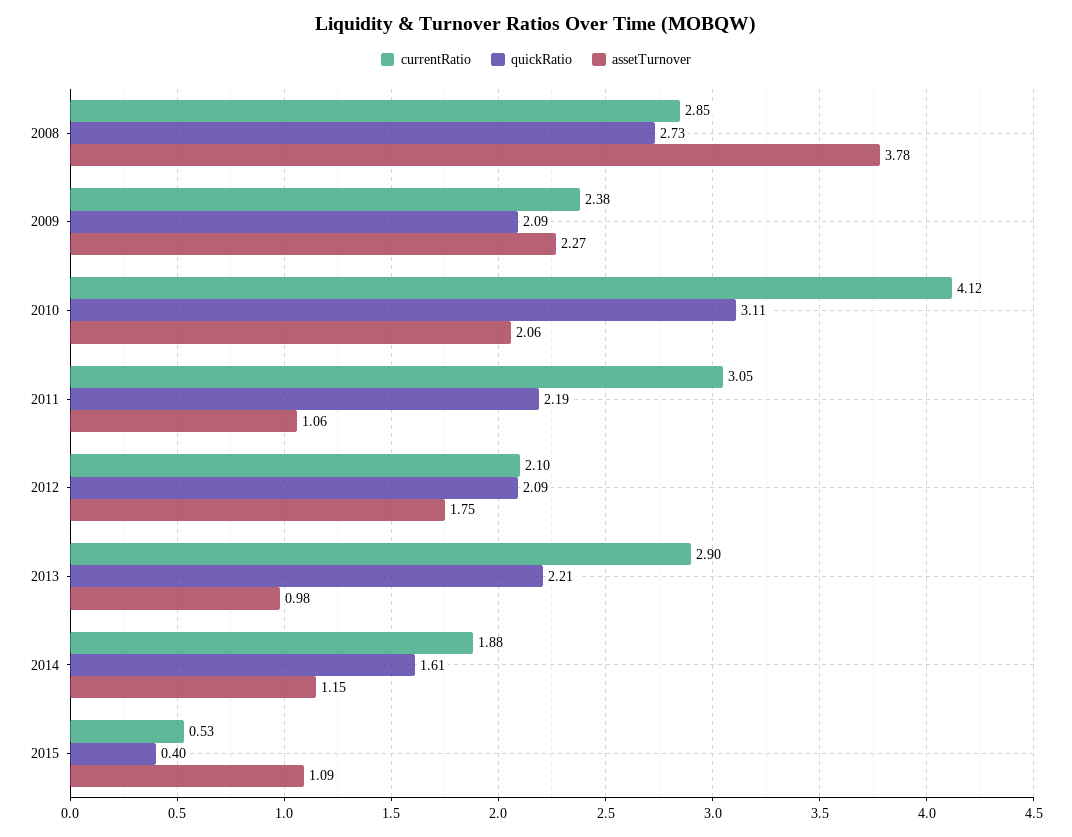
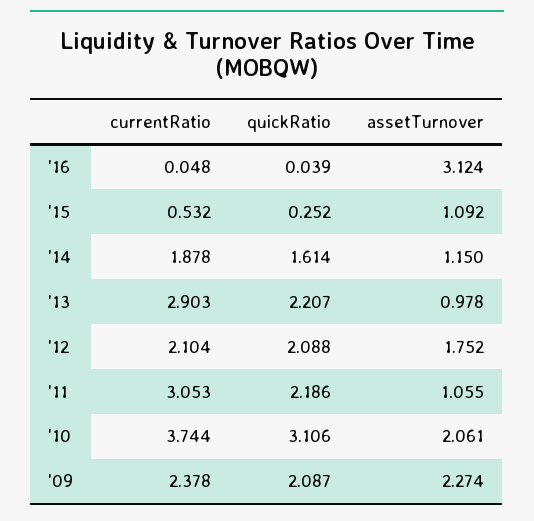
currentRatio, 2008: 2.85 -> none
quickRatio, 2008: 2.73 -> none
assetTurnover, 2008: 3.78 -> none
currentRatio, 2010: 4.12 -> 3.744
quickRatio, 2015: 0.4 -> 0.252
currentRatio, '16: none -> 0.048
quickRatio, '16: none -> 0.039
assetTurnover, '16: none -> 3.124

